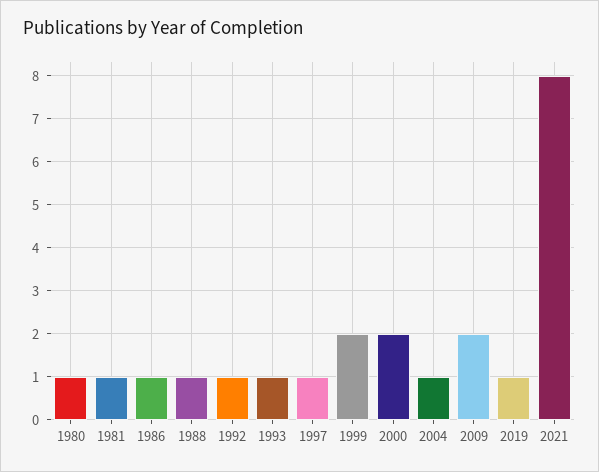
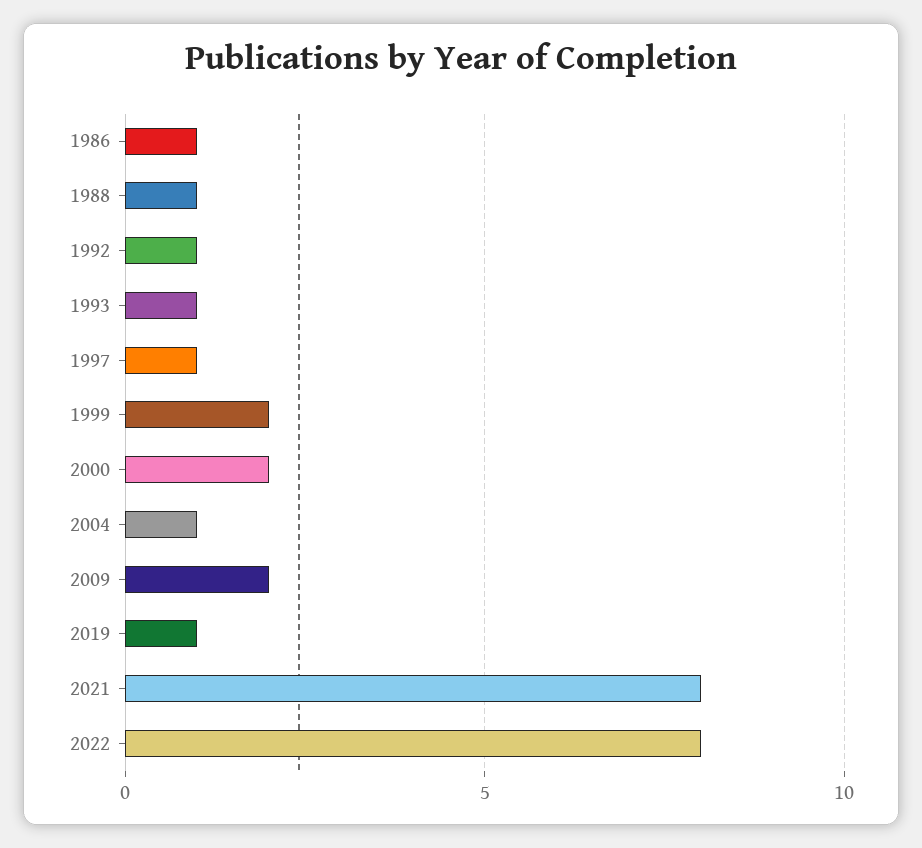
1980: 1 -> none
1981: 1 -> none
2022: none -> 8

